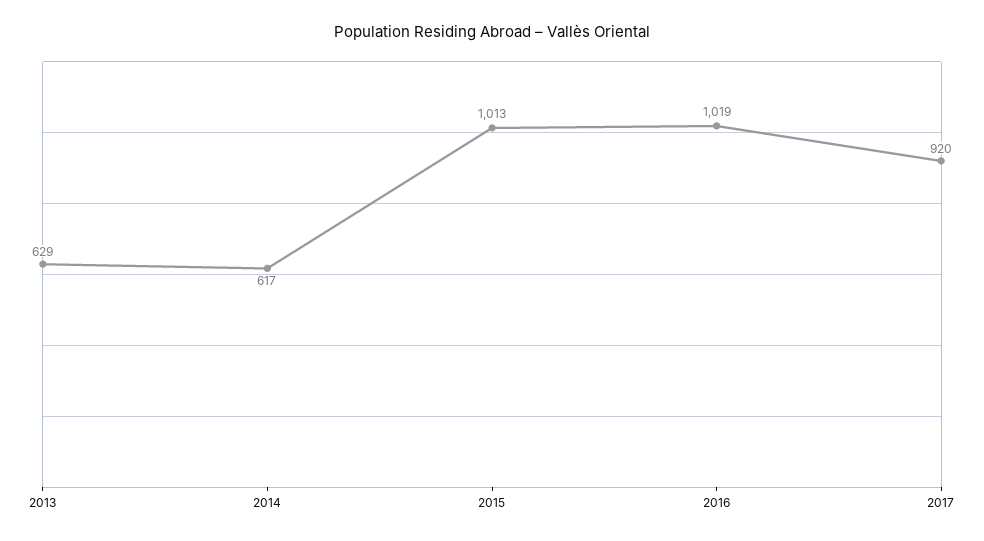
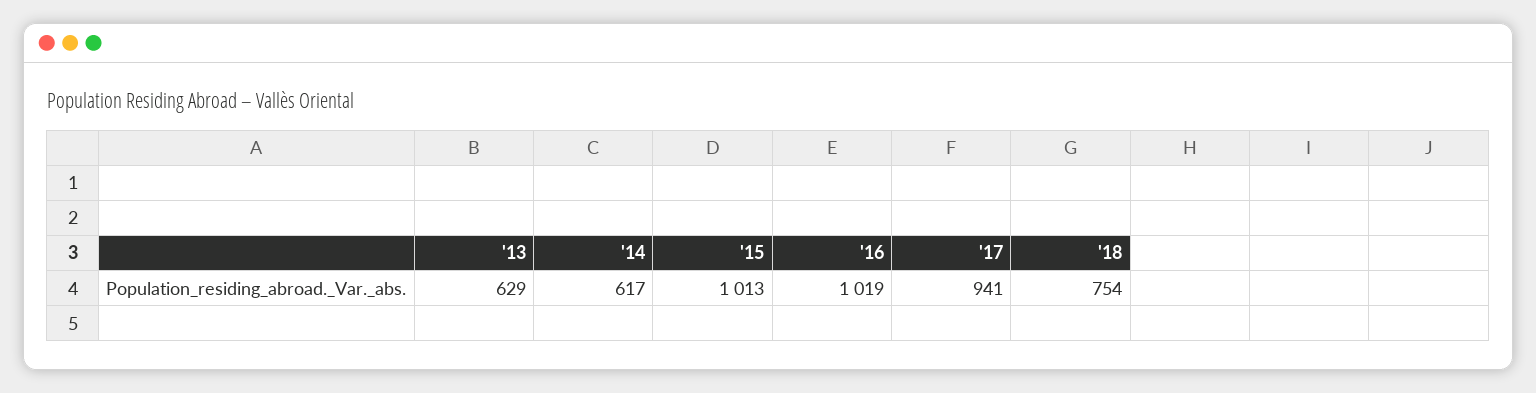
2017: 920 -> 941
'18: none -> 754

